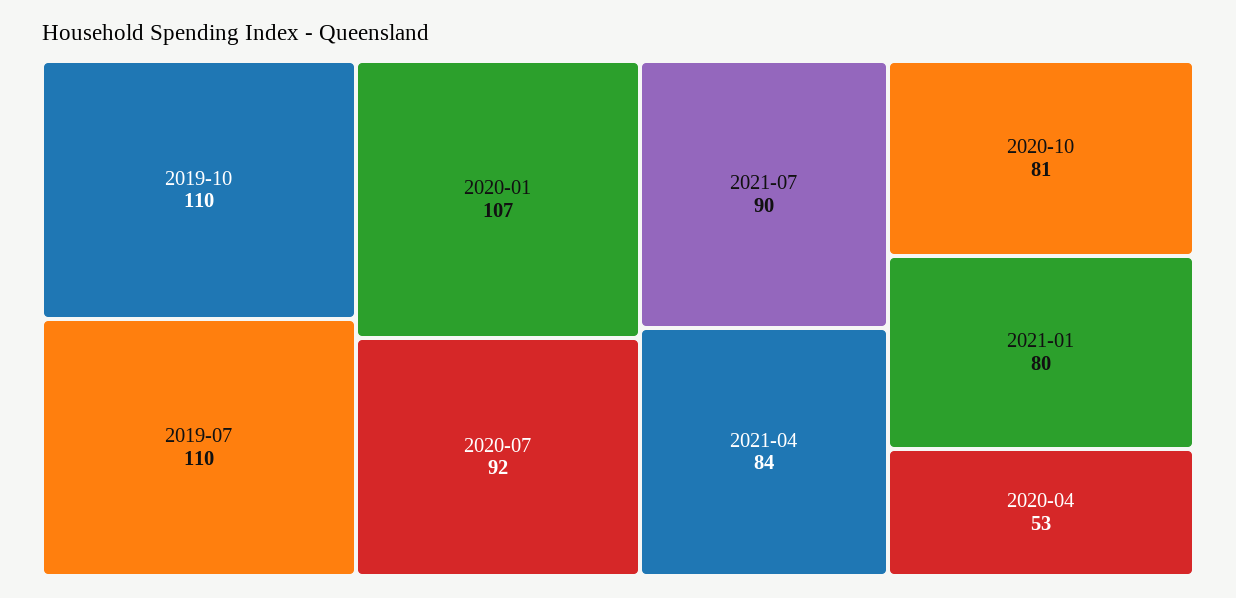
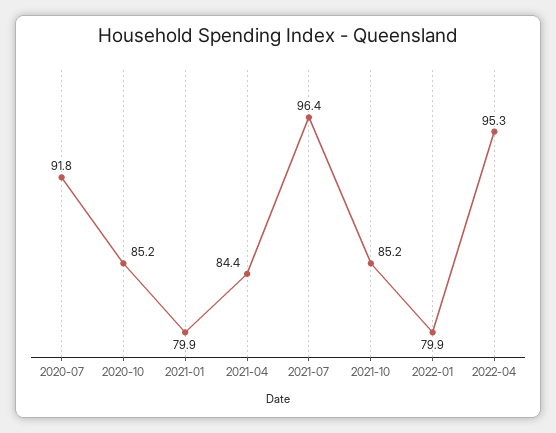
2019-10: 110 -> none
2019-07: 110 -> none
2020-01: 107 -> none
2021-07: 90 -> 96.4
2020-10: 81 -> 85.2
2020-04: 53 -> none
2021-10: none -> 85.2
2022-01: none -> 79.9
2022-04: none -> 95.3

